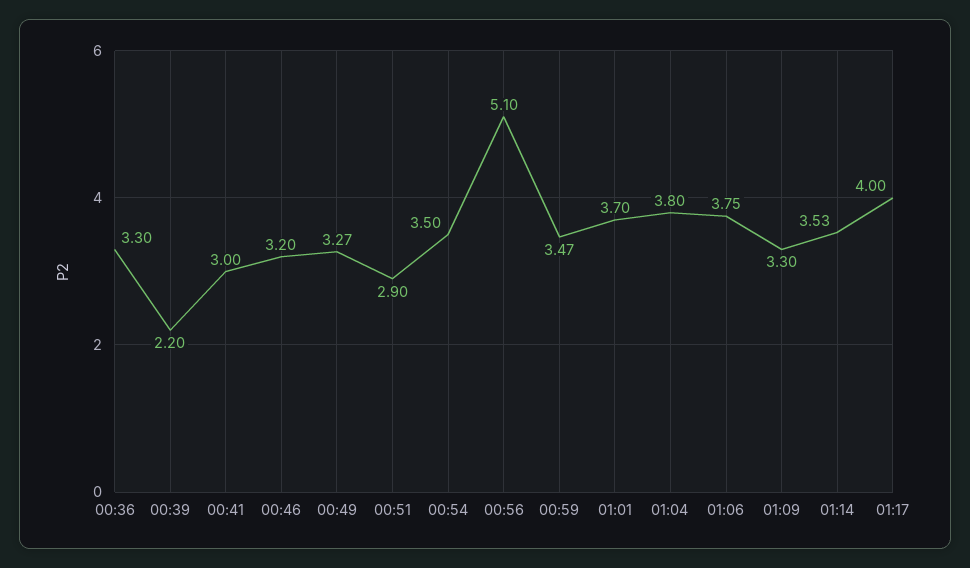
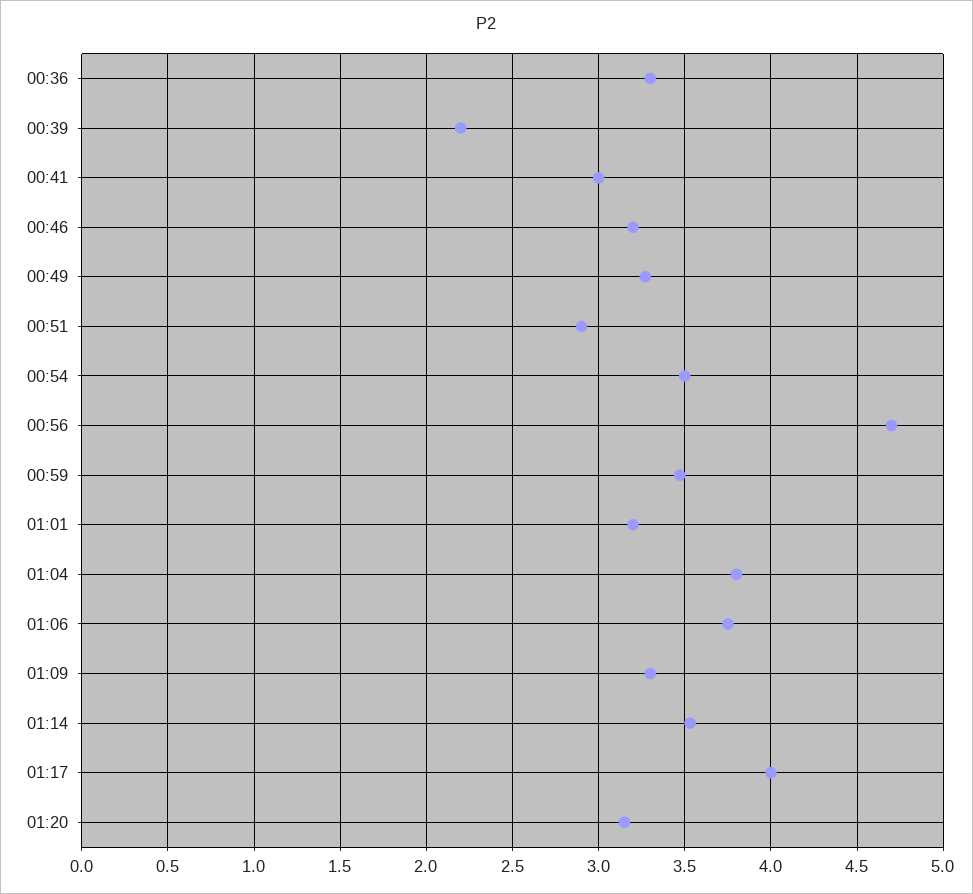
00:56: 5.1 -> 4.7
01:01: 3.7 -> 3.2
01:20: none -> 3.15

